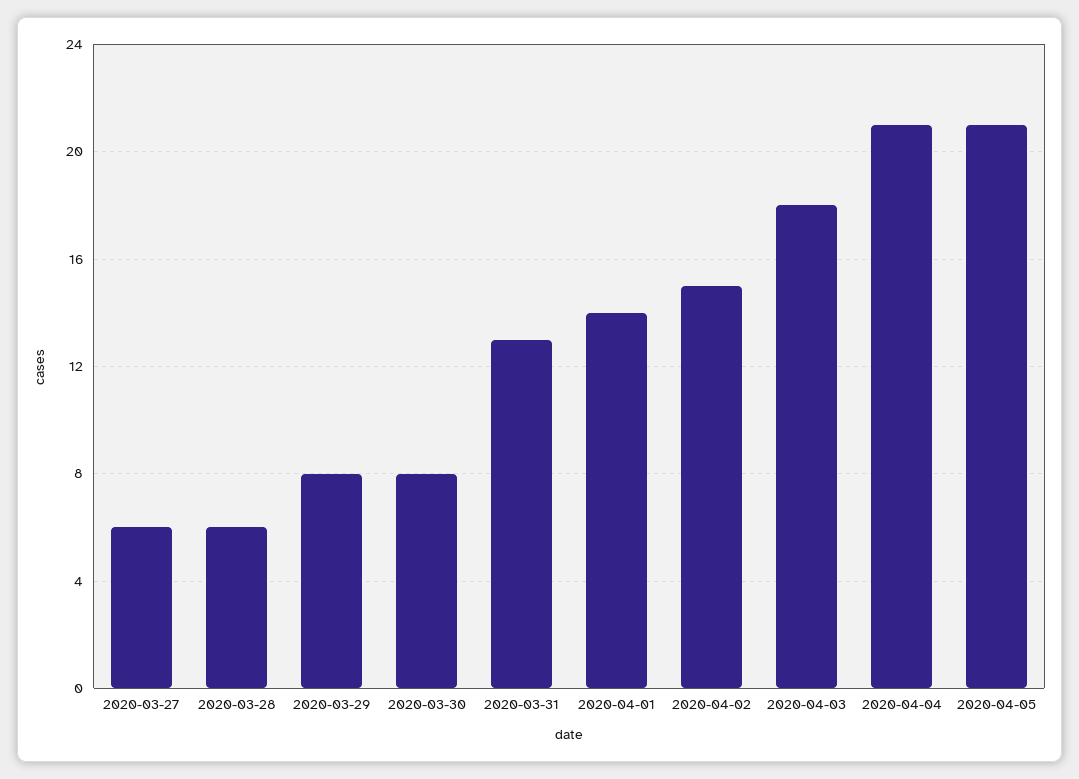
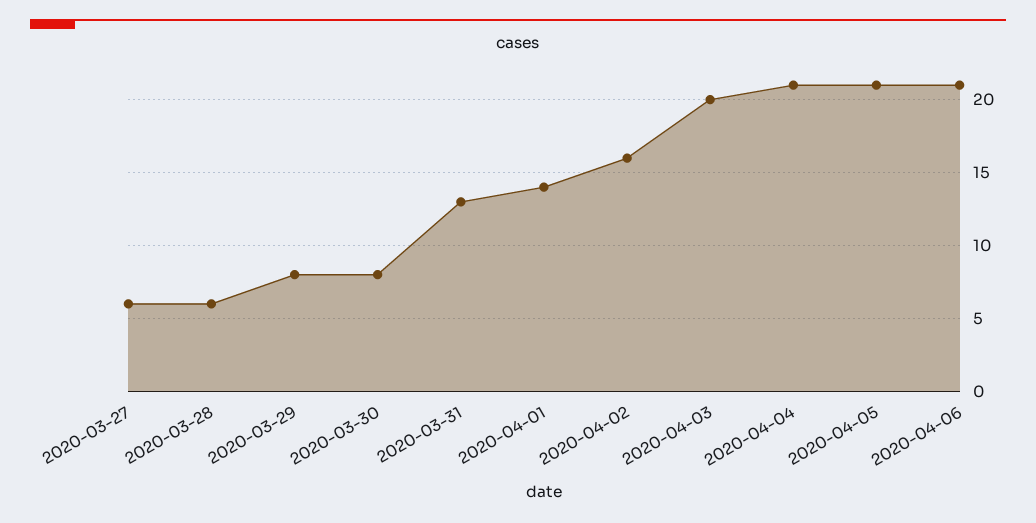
2020-04-02: 15 -> 16
2020-04-03: 18 -> 20
2020-04-06: none -> 21

